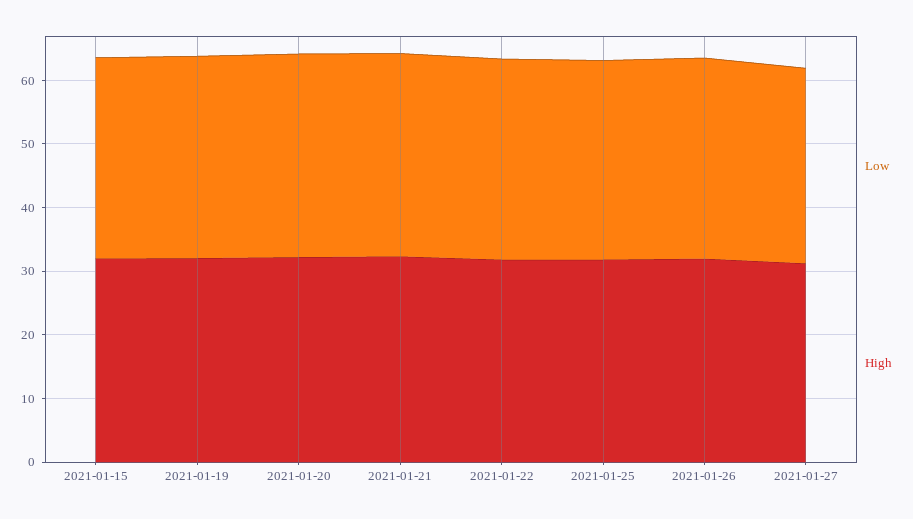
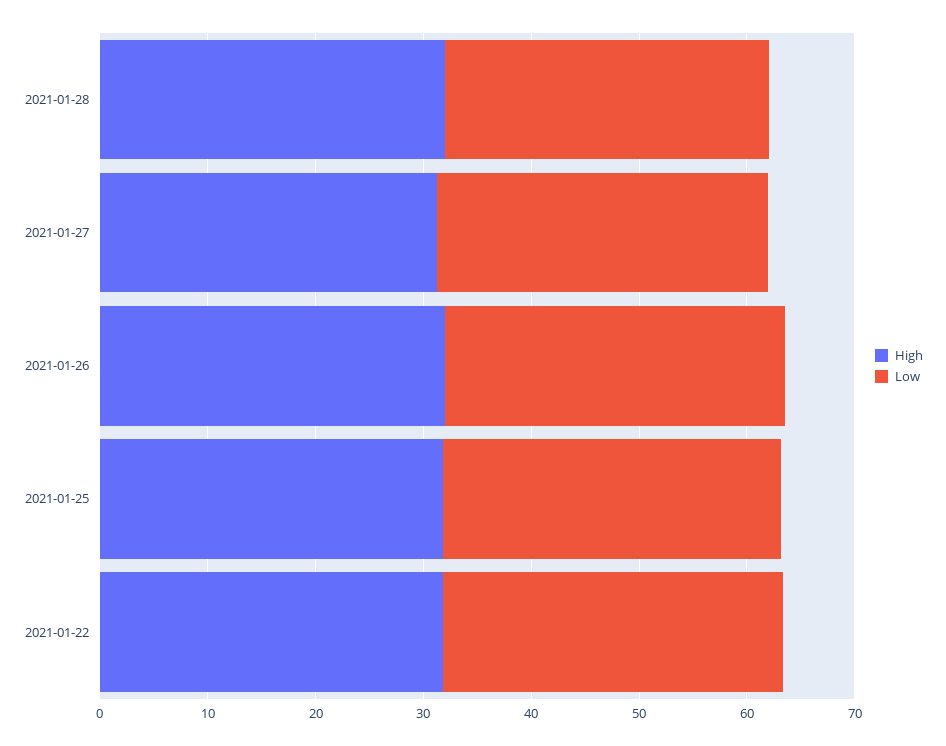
Low, 2021-01-15: 32 -> none
High, 2021-01-15: 32 -> none
Low, 2021-01-19: 32 -> none
High, 2021-01-19: 32 -> none
Low, 2021-01-20: 32 -> none
High, 2021-01-20: 32 -> none
Low, 2021-01-21: 32 -> none
High, 2021-01-21: 32 -> none
High, 2021-01-28: none -> 32
Low, 2021-01-28: none -> 30

